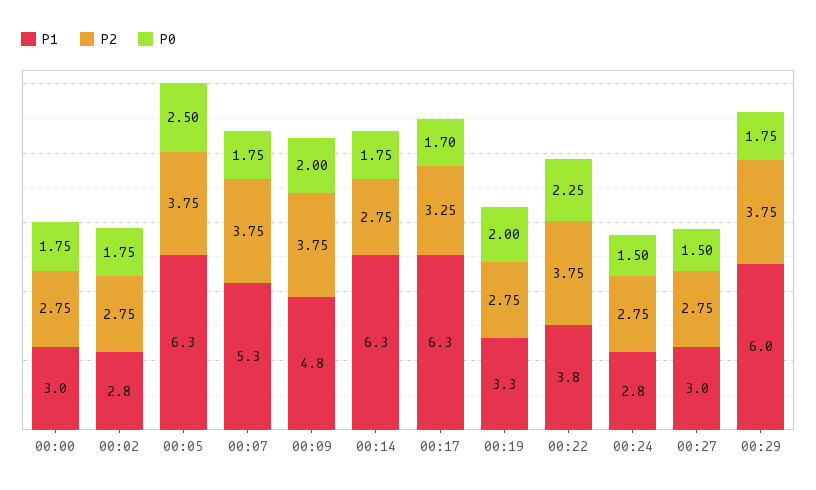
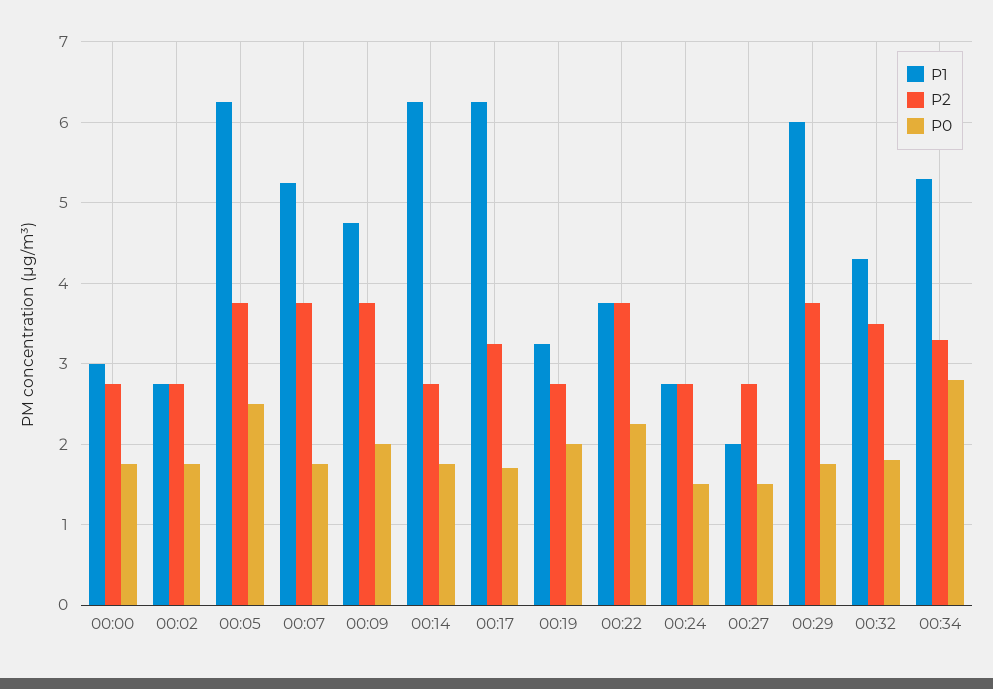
P1, 00:27: 3 -> 2
P1, 00:32: none -> 4.3
P2, 00:32: none -> 3.5
P0, 00:32: none -> 1.8
P1, 00:34: none -> 5.3
P2, 00:34: none -> 3.3
P0, 00:34: none -> 2.8

